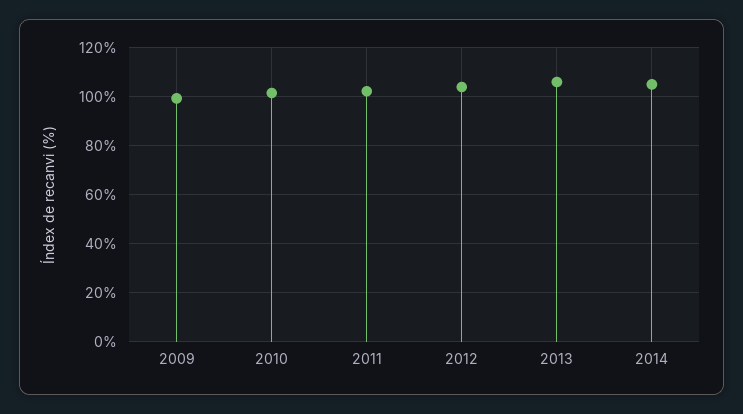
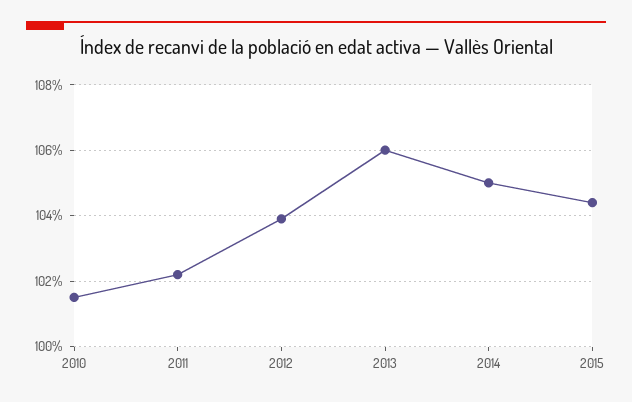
2009: 100 -> none
2015: none -> 104.5

